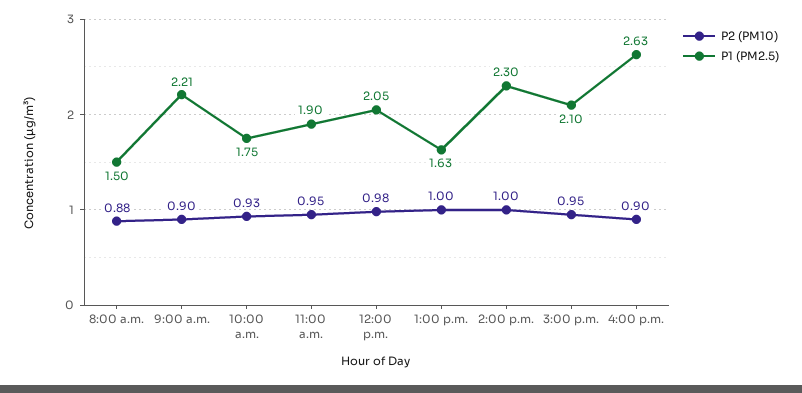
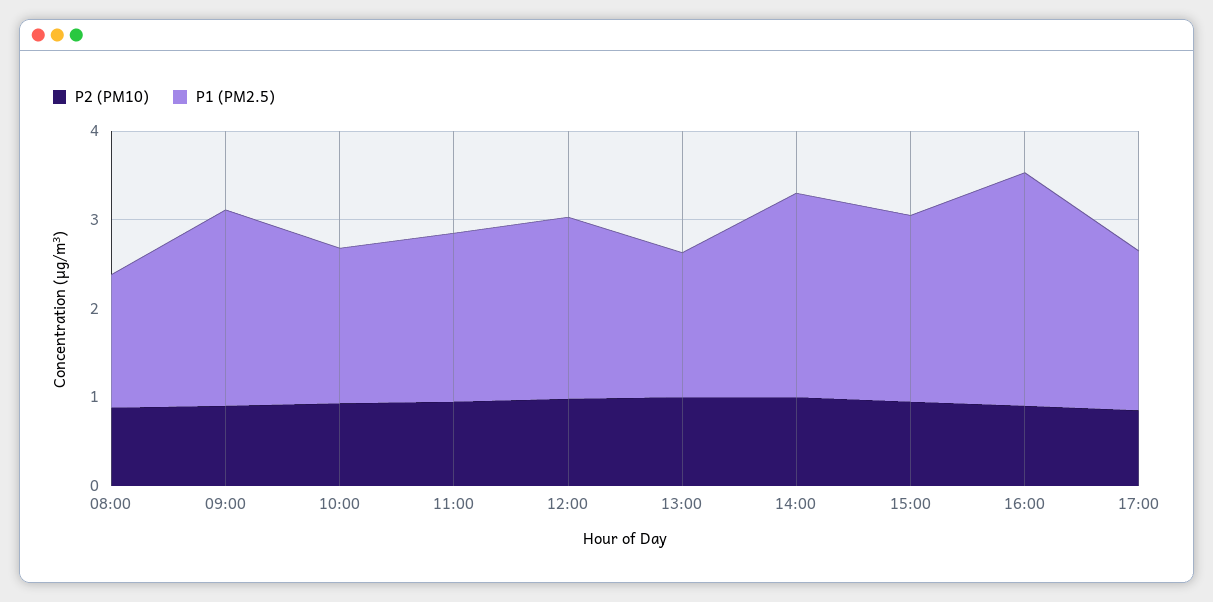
P2 (PM10), 17:00: none -> 0.8
P1 (PM2.5), 17:00: none -> 1.8

